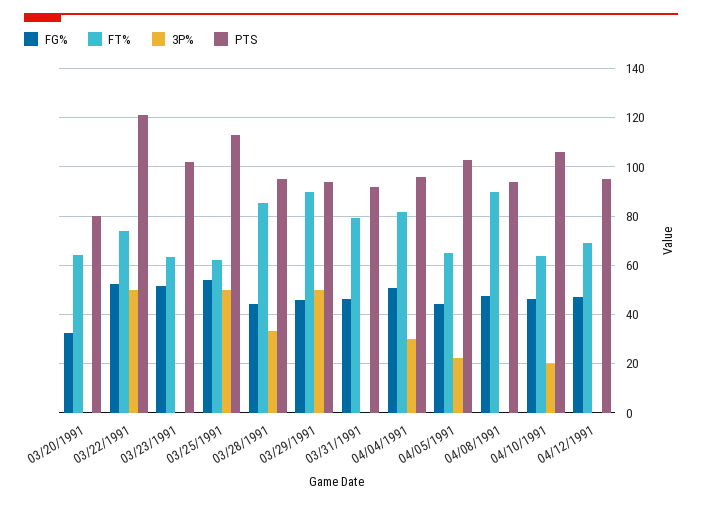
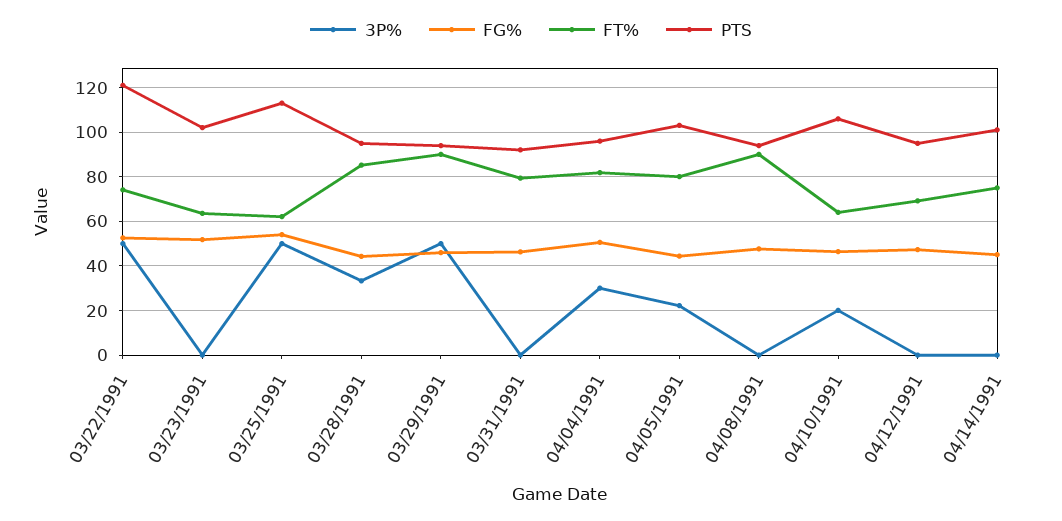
FG%, 03/20/1991: 32.5 -> none
FT%, 03/20/1991: 65 -> none
3P%, 03/20/1991: 0 -> none
PTS, 03/20/1991: 80 -> none
FT%, 04/05/1991: 65 -> 80
3P%, 04/14/1991: none -> 0
FG%, 04/14/1991: none -> 45
FT%, 04/14/1991: none -> 75
PTS, 04/14/1991: none -> 100

